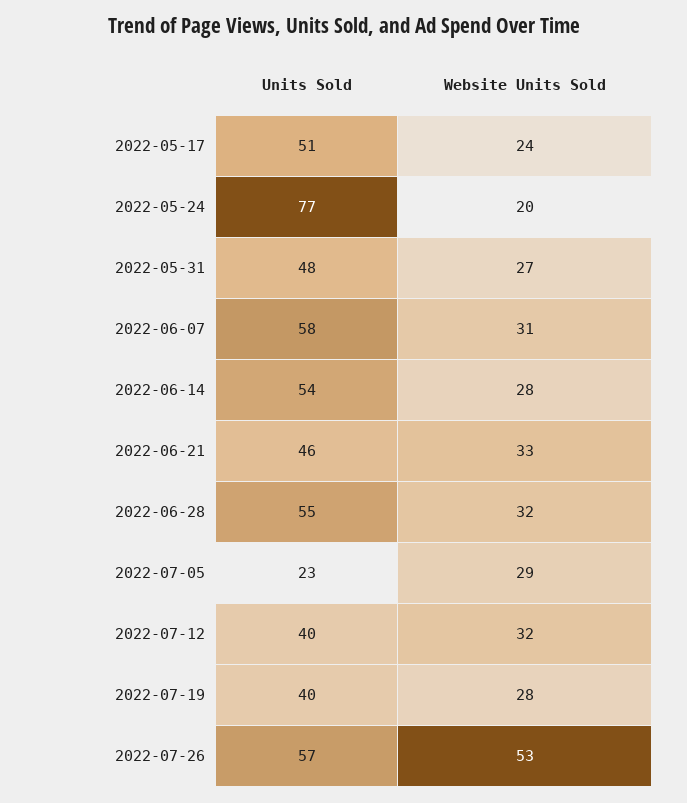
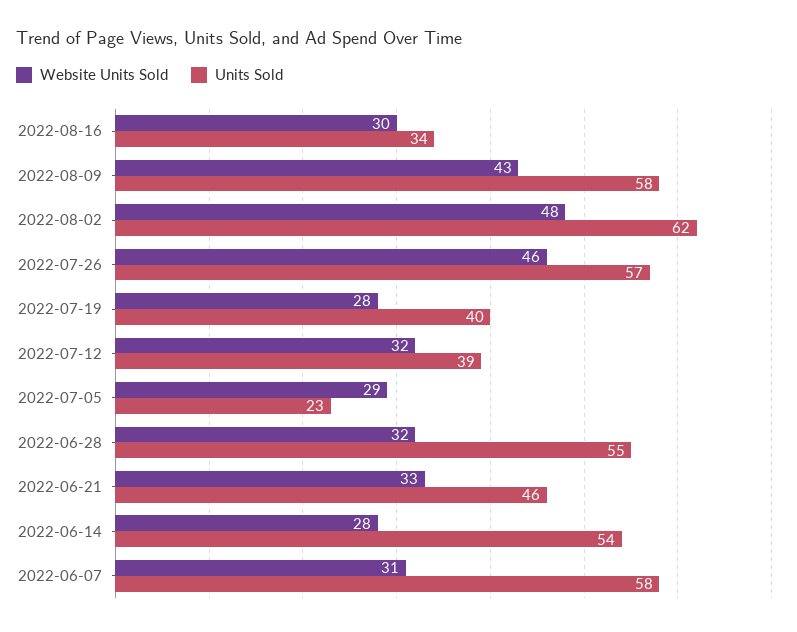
Units Sold, 2022-05-17: 51 -> none
Website Units Sold, 2022-05-17: 24 -> none
Units Sold, 2022-05-24: 77 -> none
Website Units Sold, 2022-05-24: 20 -> none
Units Sold, 2022-05-31: 48 -> none
Website Units Sold, 2022-05-31: 27 -> none
Units Sold, 2022-07-12: 40 -> 39
Website Units Sold, 2022-07-26: 53 -> 46
Website Units Sold, 2022-08-16: none -> 30
Units Sold, 2022-08-16: none -> 34
Website Units Sold, 2022-08-09: none -> 43
Units Sold, 2022-08-09: none -> 58
Website Units Sold, 2022-08-02: none -> 48
Units Sold, 2022-08-02: none -> 62

